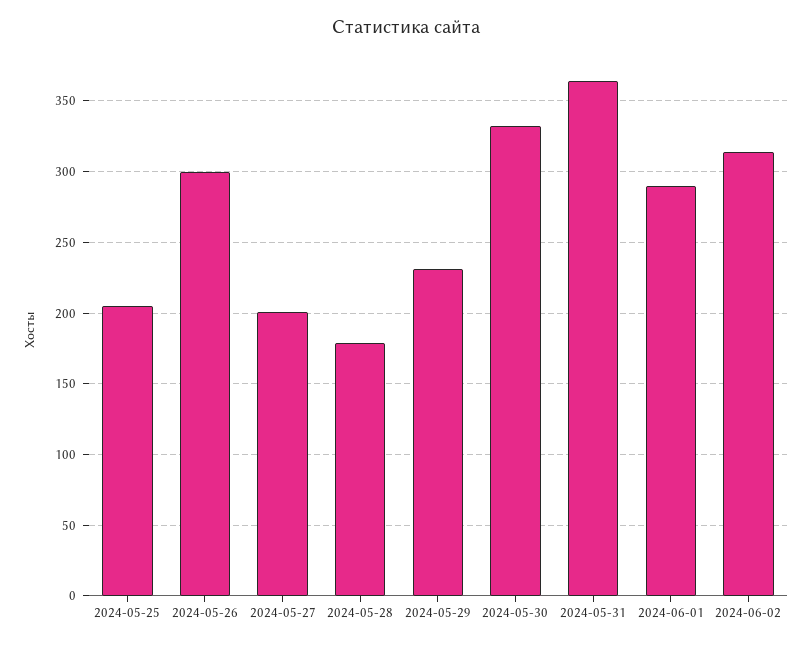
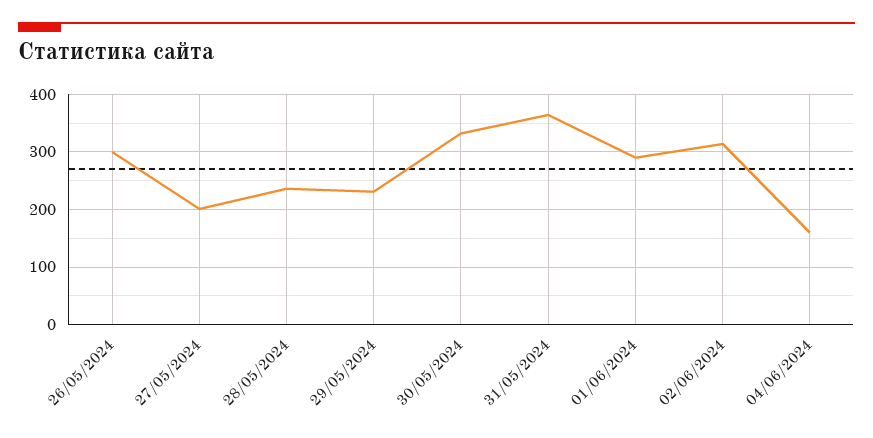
2024-05-25: 205 -> none
2024-05-28: 180 -> 240
04/06/2024: none -> 160

